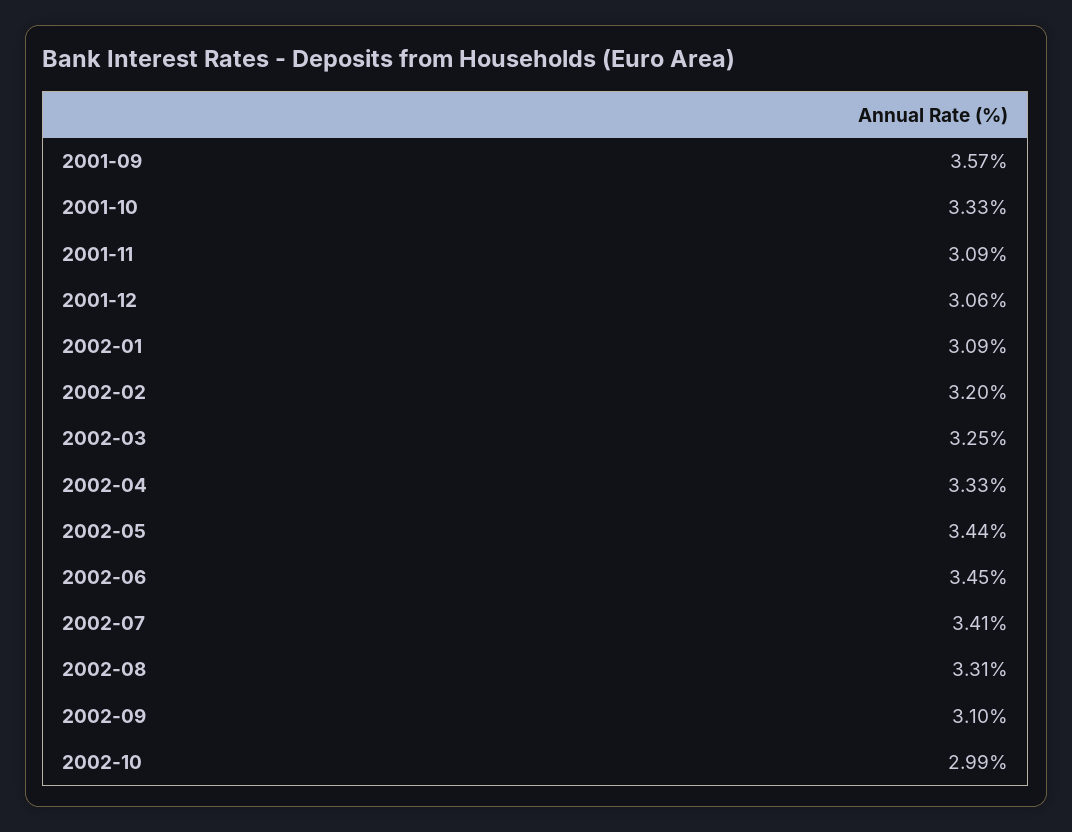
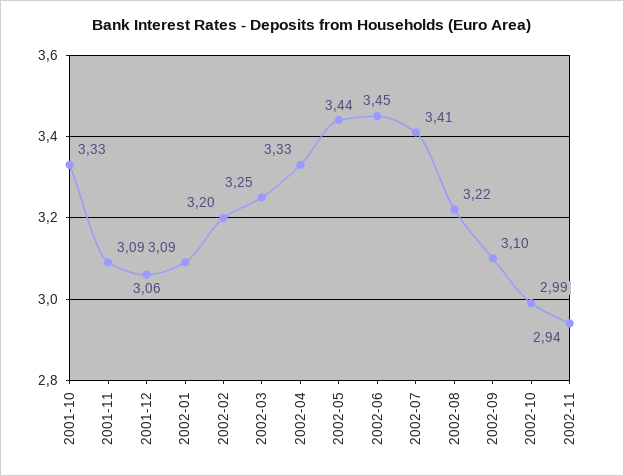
2001-09: 3.57 -> none
2002-08: 3.31 -> 3.22
2002-11: none -> 2.94

